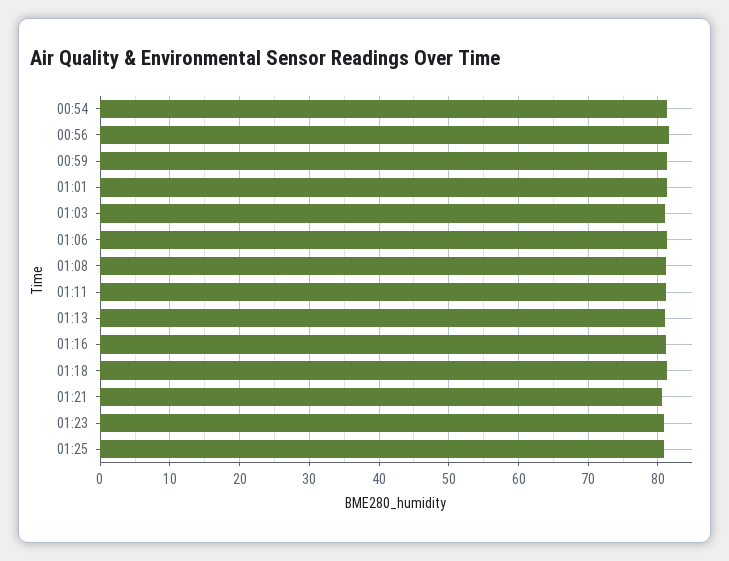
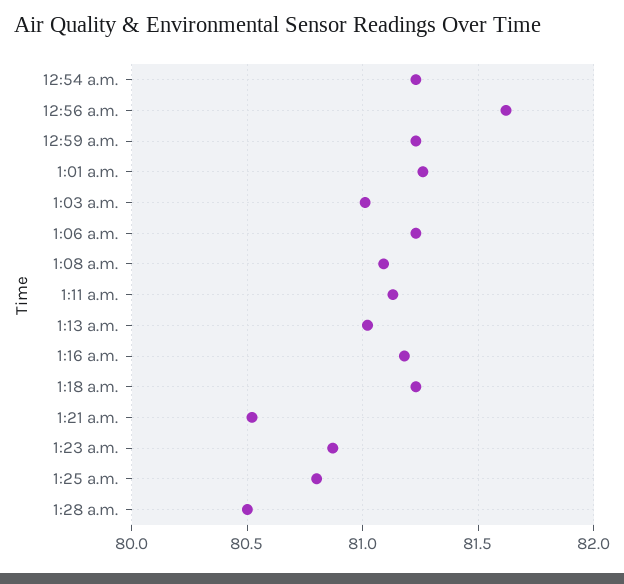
1:28 a.m.: none -> 80.5

